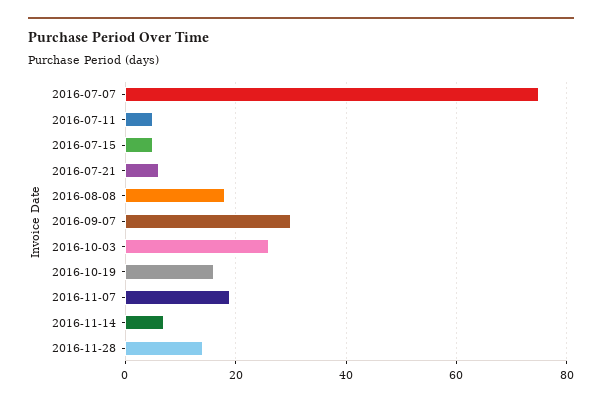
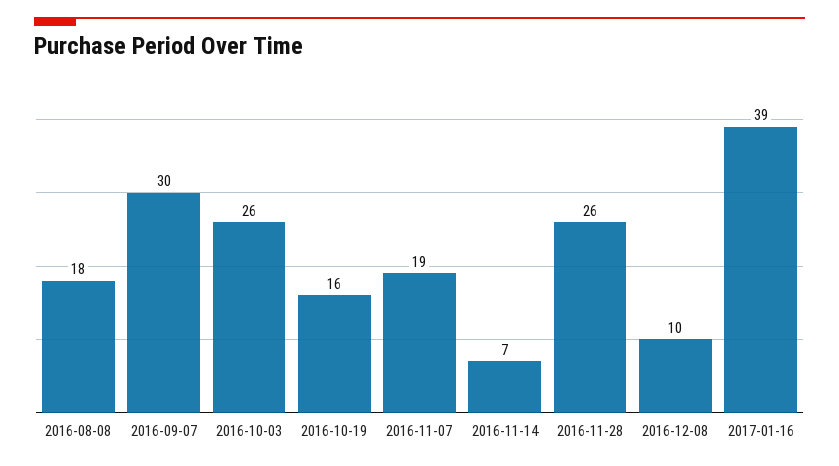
2016-07-07: 75 -> none
2016-07-11: 5 -> none
2016-07-15: 5 -> none
2016-07-21: 5 -> none
2016-11-28: 15 -> 26
2016-12-08: none -> 10
2017-01-16: none -> 39

